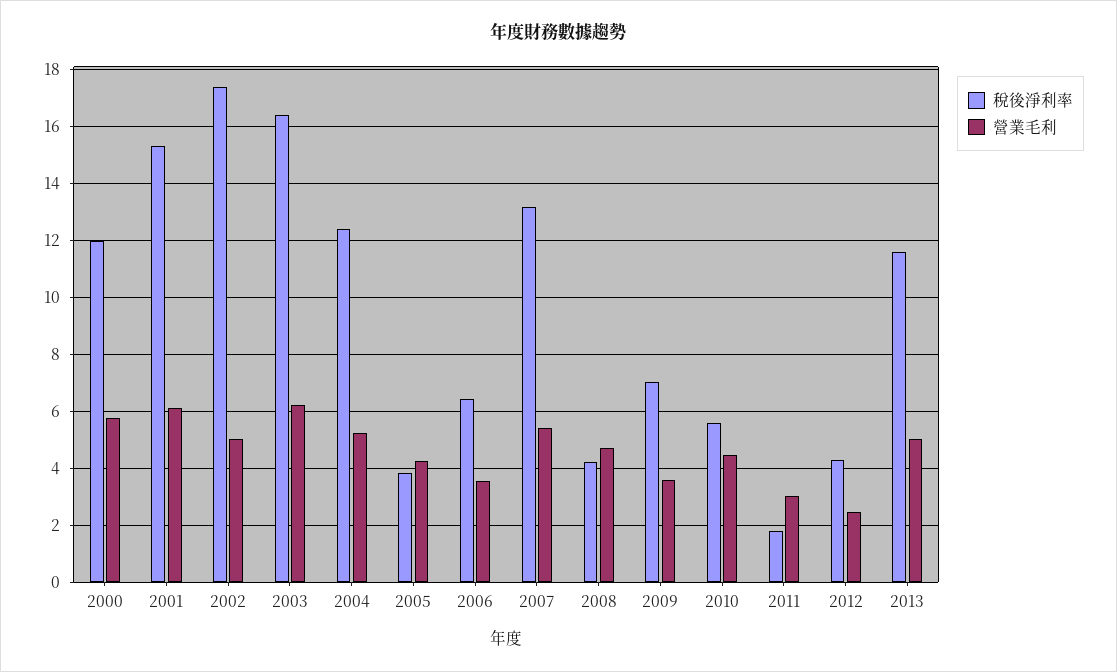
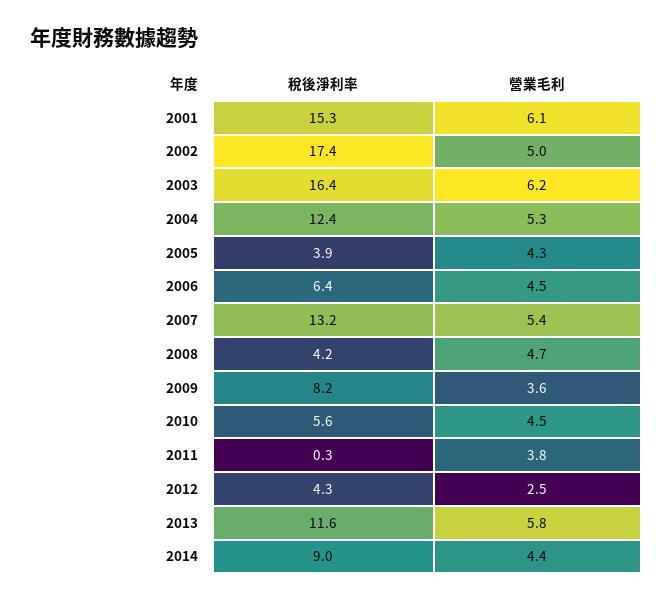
稅後淨利率, 2000: 12 -> none
營業毛利, 2000: 5.75 -> none
營業毛利, 2006: 3.5 -> 4.5
稅後淨利率, 2009: 7 -> 8.2
稅後淨利率, 2011: 1.75 -> 0.3
營業毛利, 2011: 3 -> 3.8
營業毛利, 2013: 5 -> 5.8
稅後淨利率, 2014: none -> 9
營業毛利, 2014: none -> 4.4

